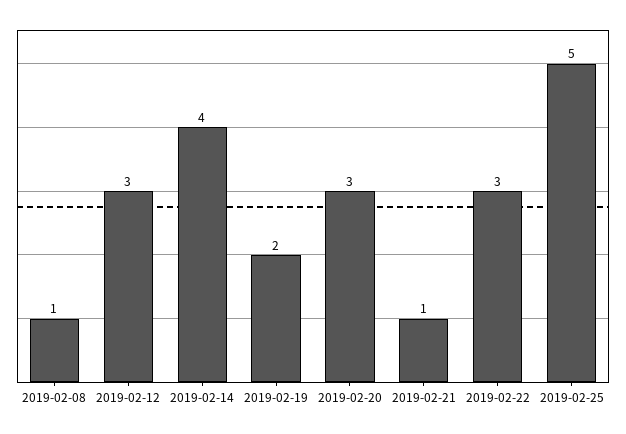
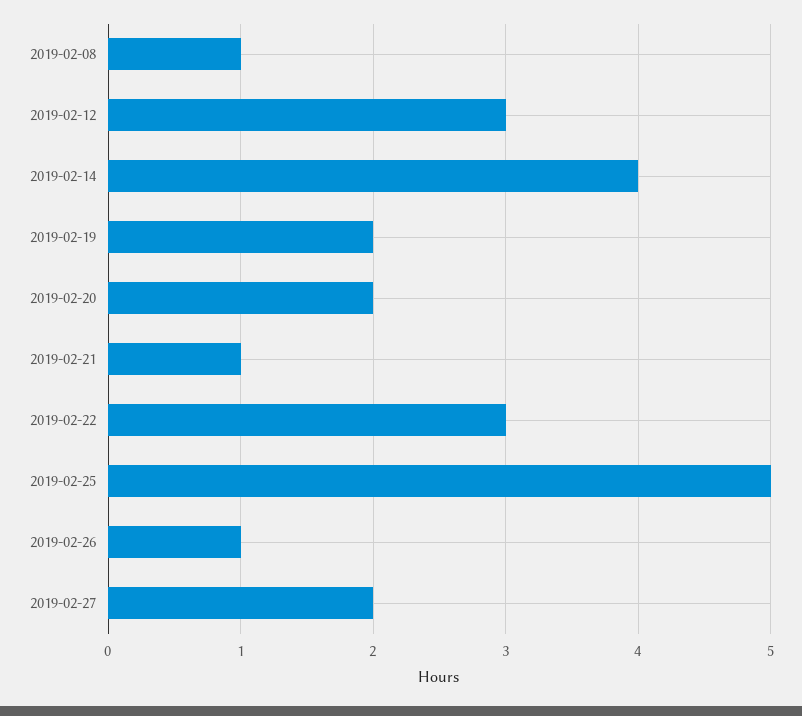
2019-02-20: 3 -> 2
2019-02-26: none -> 1
2019-02-27: none -> 2

